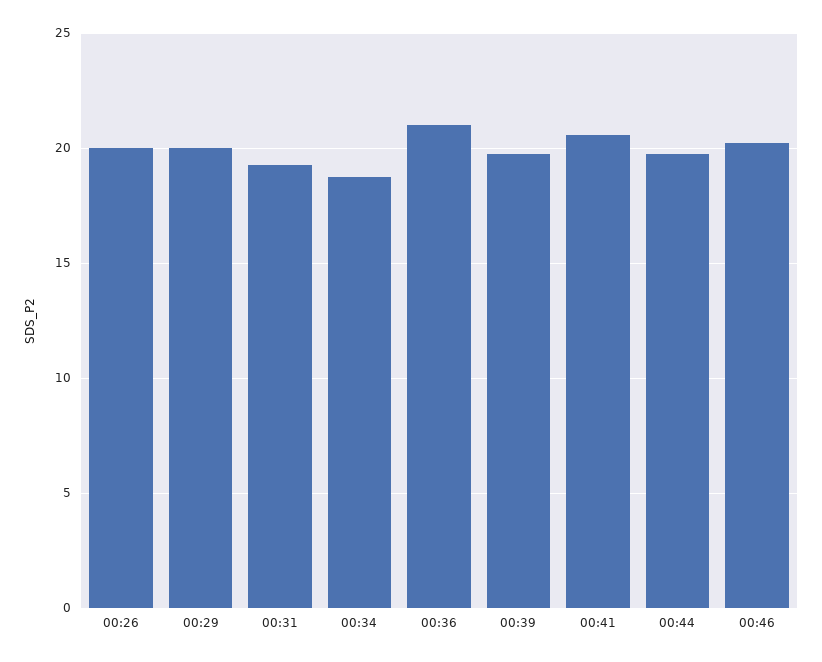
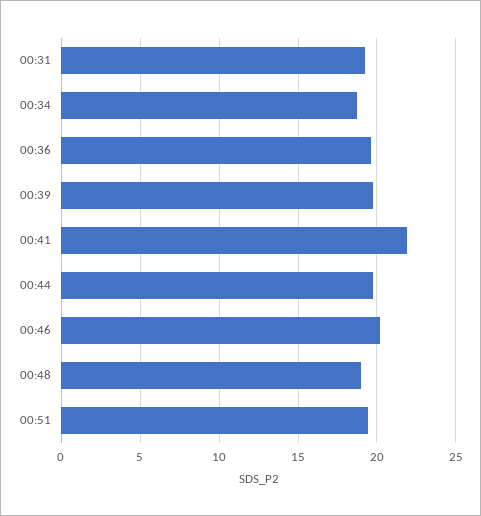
00:26: 20 -> none
00:29: 20 -> none
00:36: 21 -> 19.5
00:41: 20.5 -> 22
00:48: none -> 19
00:51: none -> 19.5

